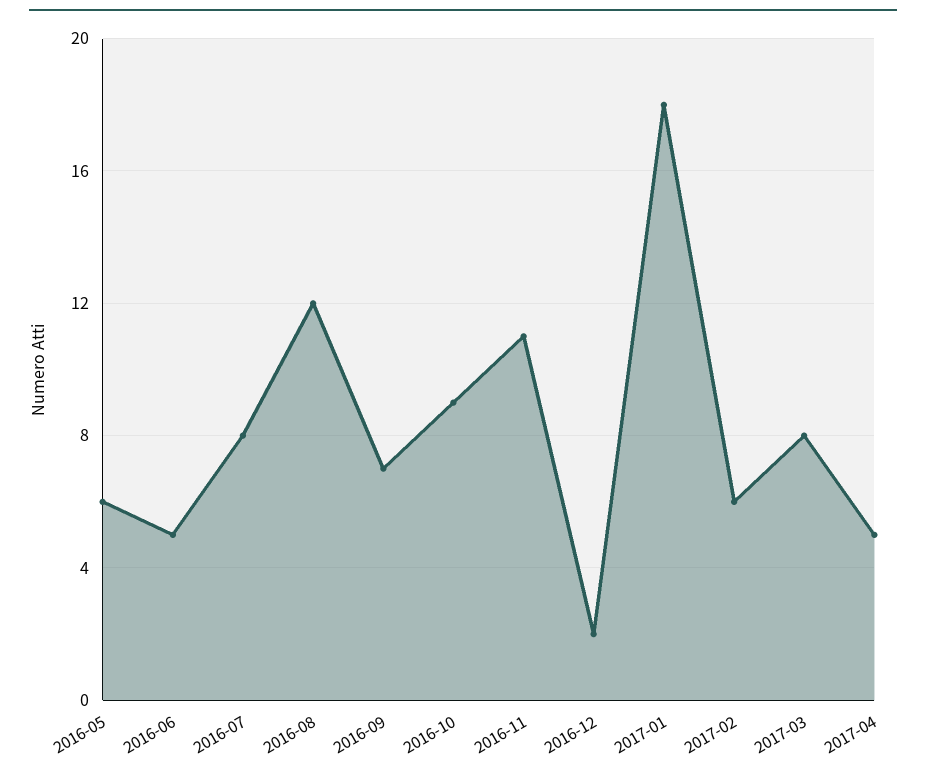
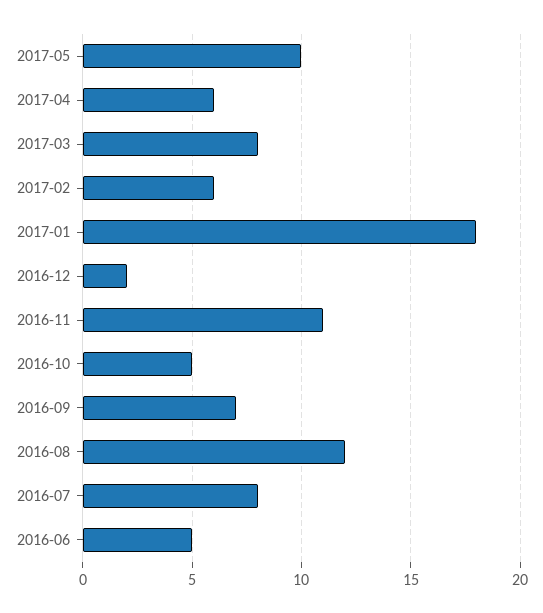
2016-05: 6 -> none
2016-10: 9 -> 5
2017-04: 5 -> 6
2017-05: none -> 10

